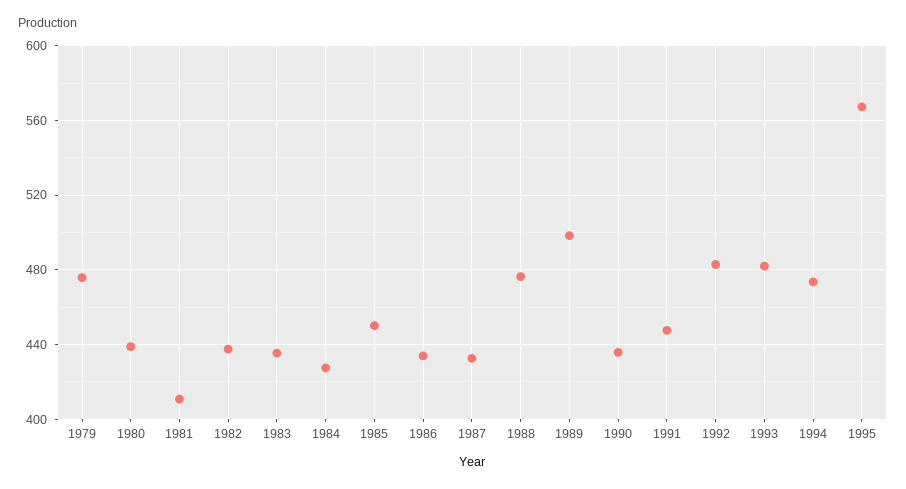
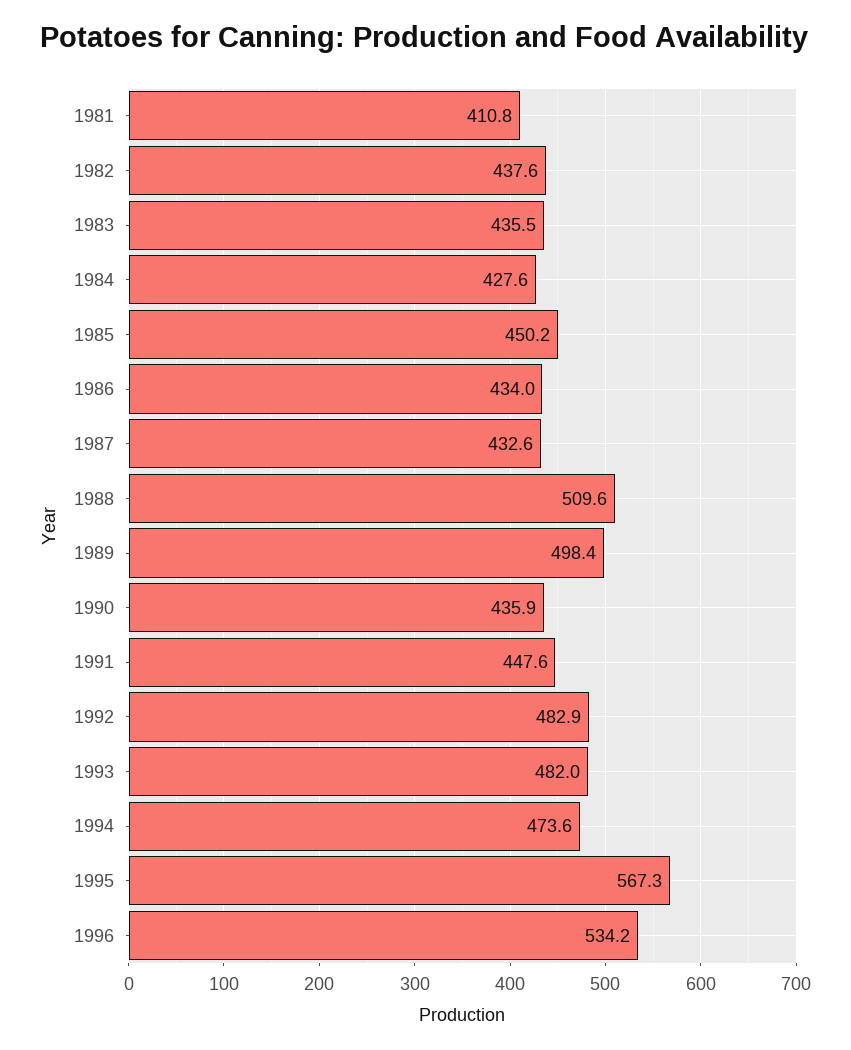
1979: 475 -> none
1980: 440 -> none
1988: 475 -> 509.6
1996: none -> 534.2

